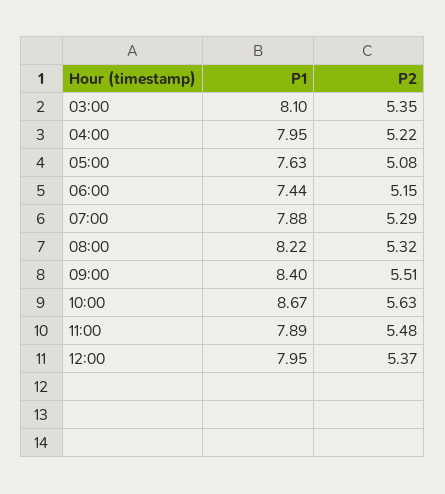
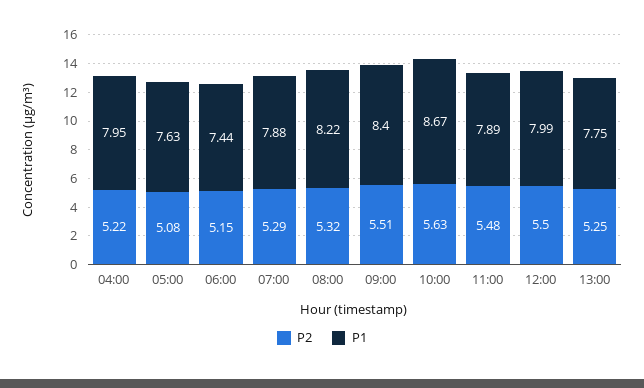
P1, 03:00: 8.1 -> none
P2, 03:00: 5.35 -> none
P1, 12:00: 7.95 -> 7.99
P2, 12:00: 5.37 -> 5.5
P2, 13:00: none -> 5.25
P1, 13:00: none -> 7.75

